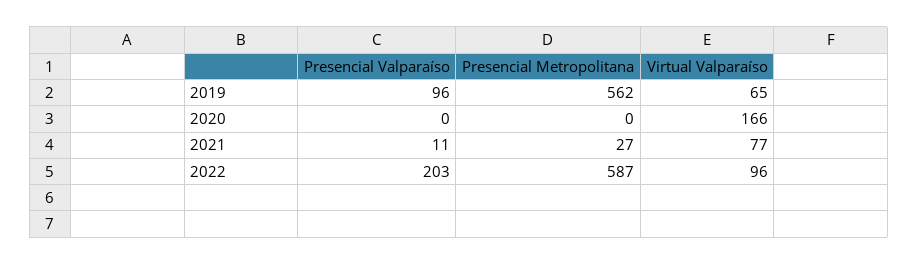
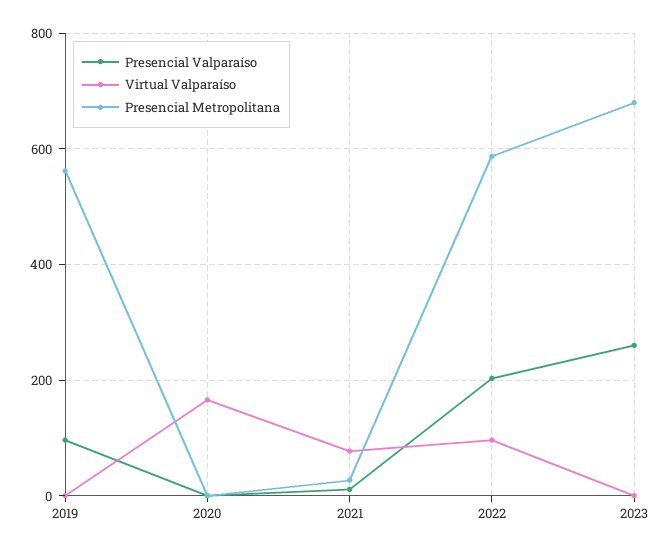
Virtual Valparaíso, 2019: 65 -> 0
Presencial Valparaíso, 2023: none -> 260
Virtual Valparaíso, 2023: none -> 0
Presencial Metropolitana, 2023: none -> 680

